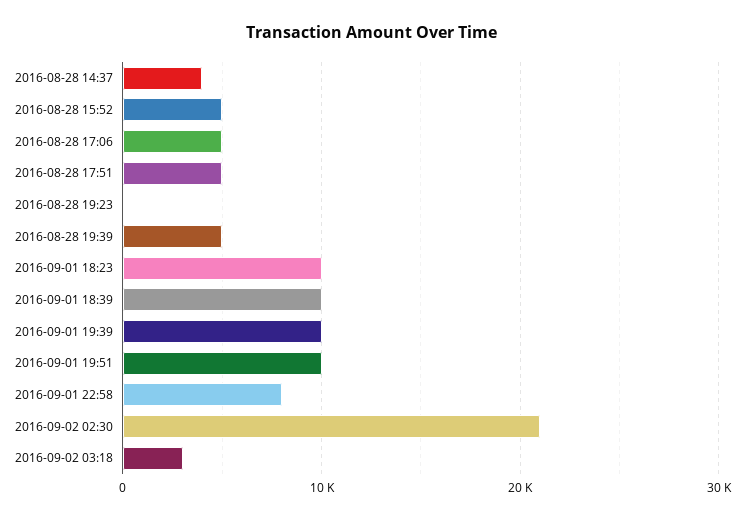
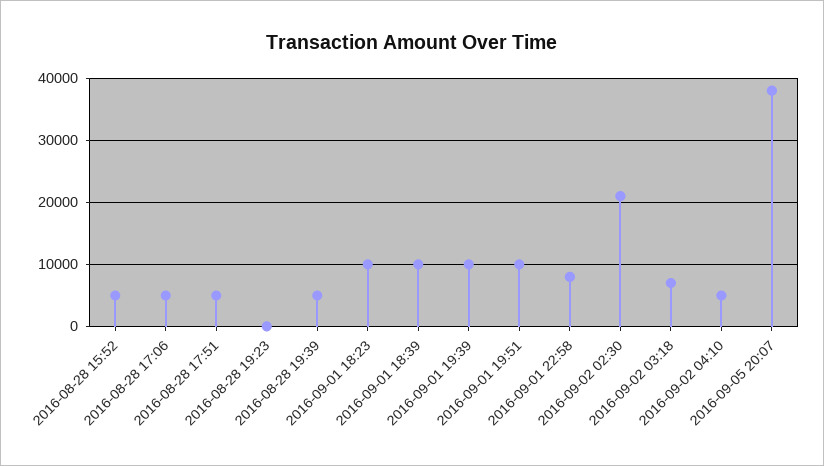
2016-08-28 14:37: 4000 -> none
2016-09-02 03:18: 3000 -> 7000
2016-09-02 04:10: none -> 5000
2016-09-05 20:07: none -> 38000

